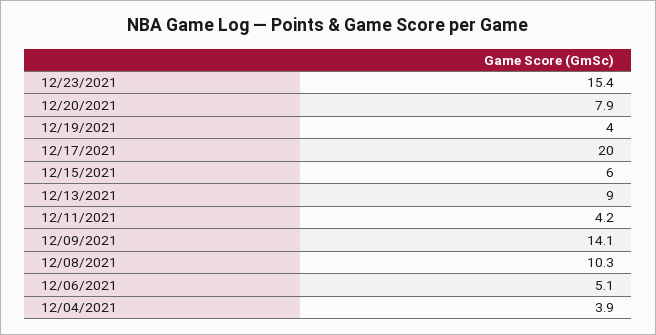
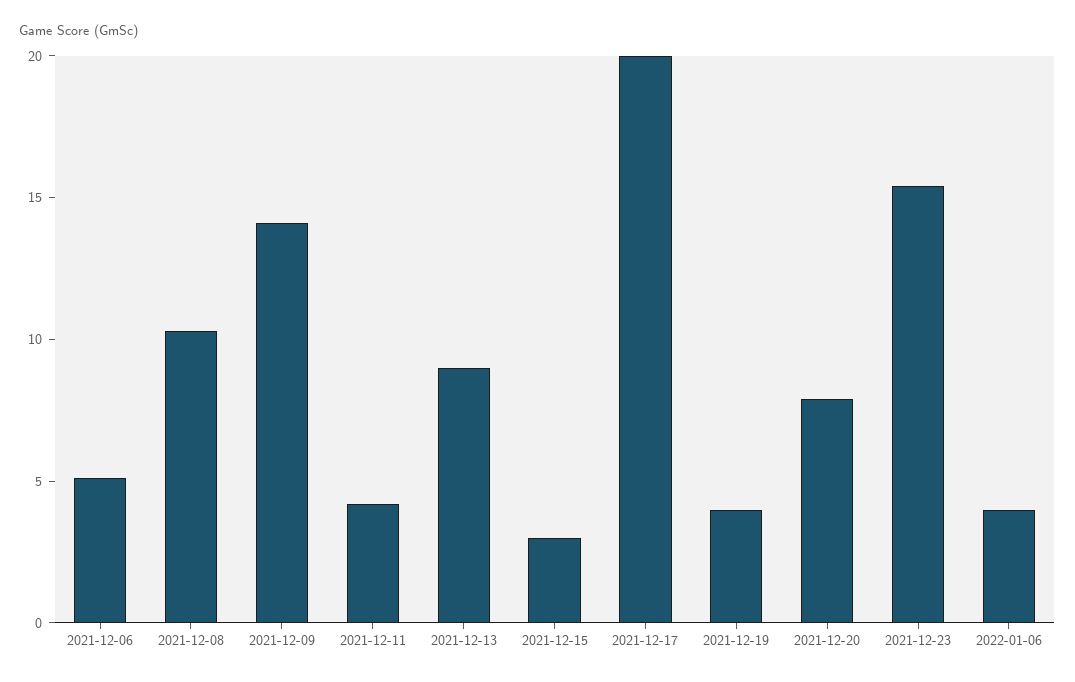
12/15/2021: 6 -> 3
12/04/2021: 3.9 -> none
2022-01-06: none -> 4

